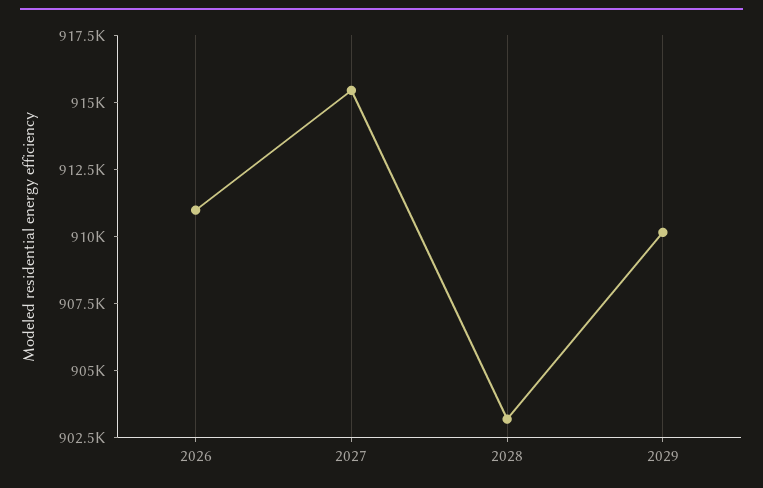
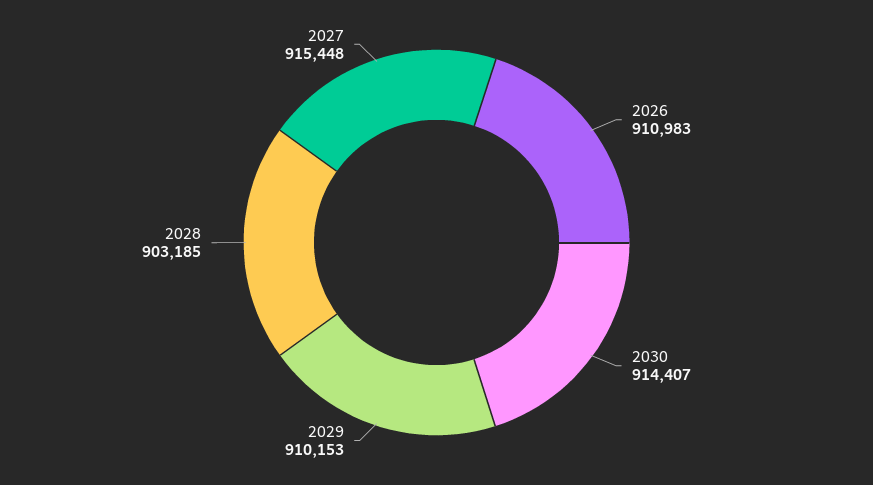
2030: none -> 914407

